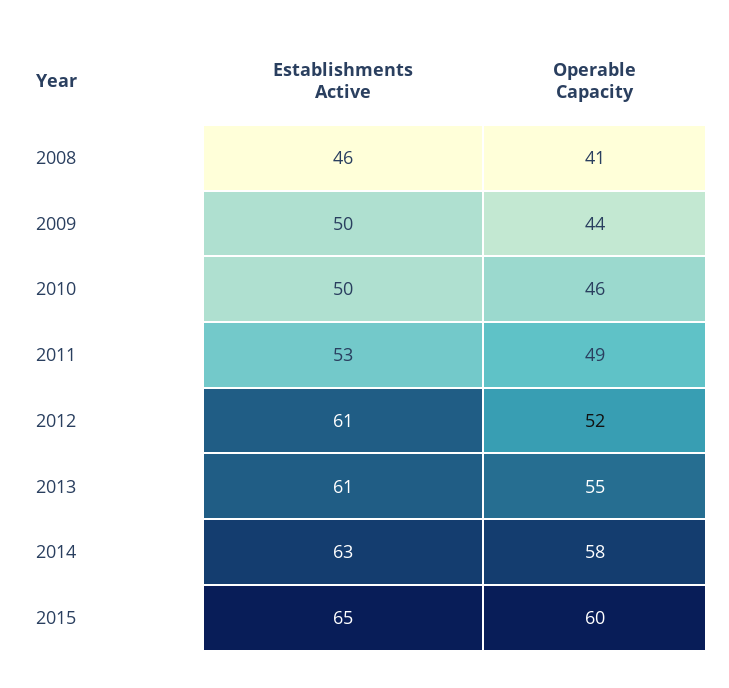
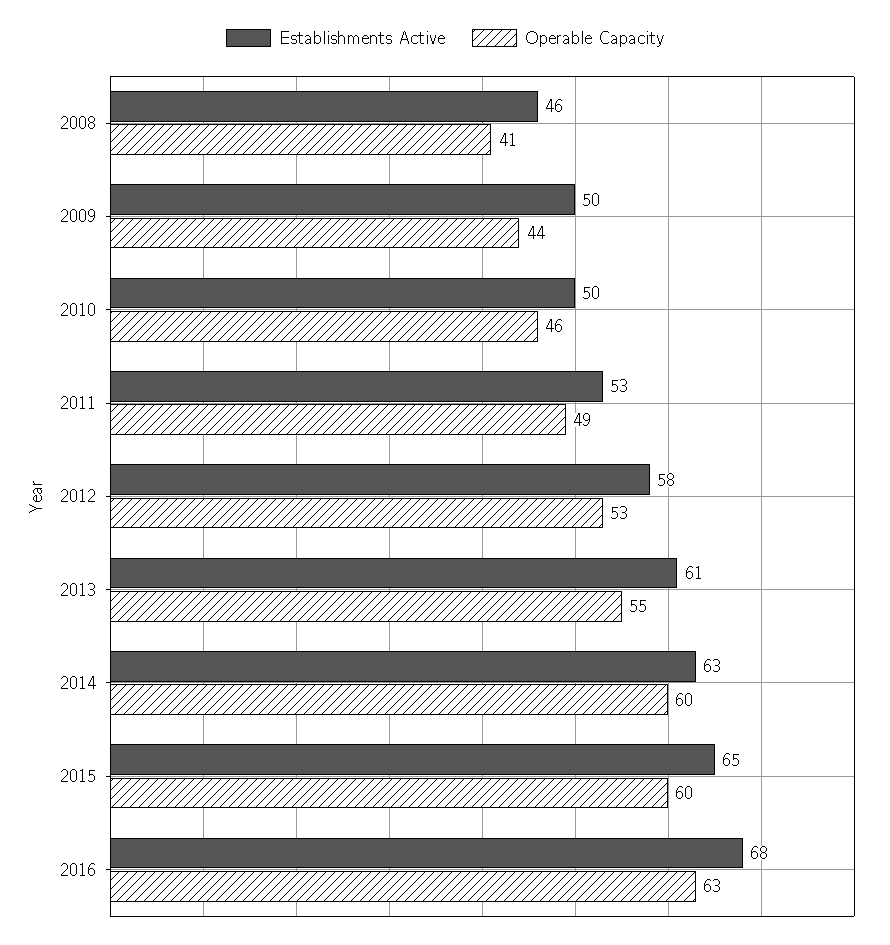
Establishments Active, 2012: 61 -> 58
Operable Capacity, 2012: 52 -> 53
Operable Capacity, 2014: 58 -> 60
Establishments Active, 2016: none -> 68
Operable Capacity, 2016: none -> 63

